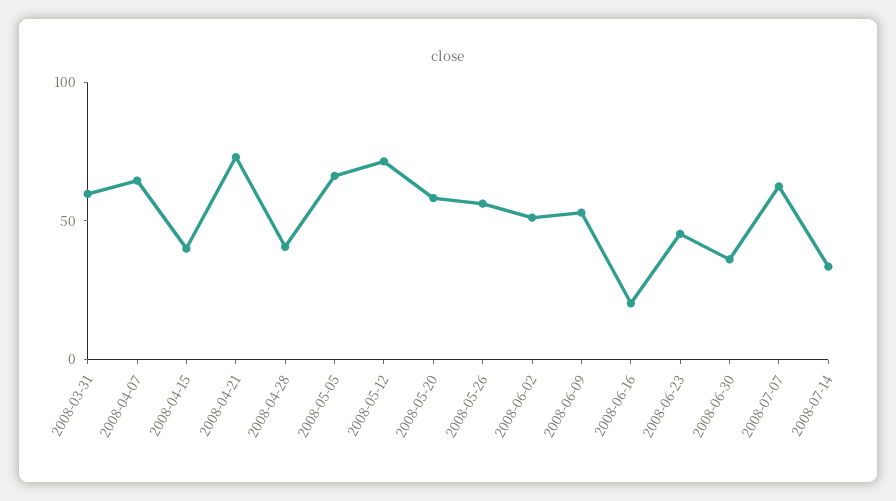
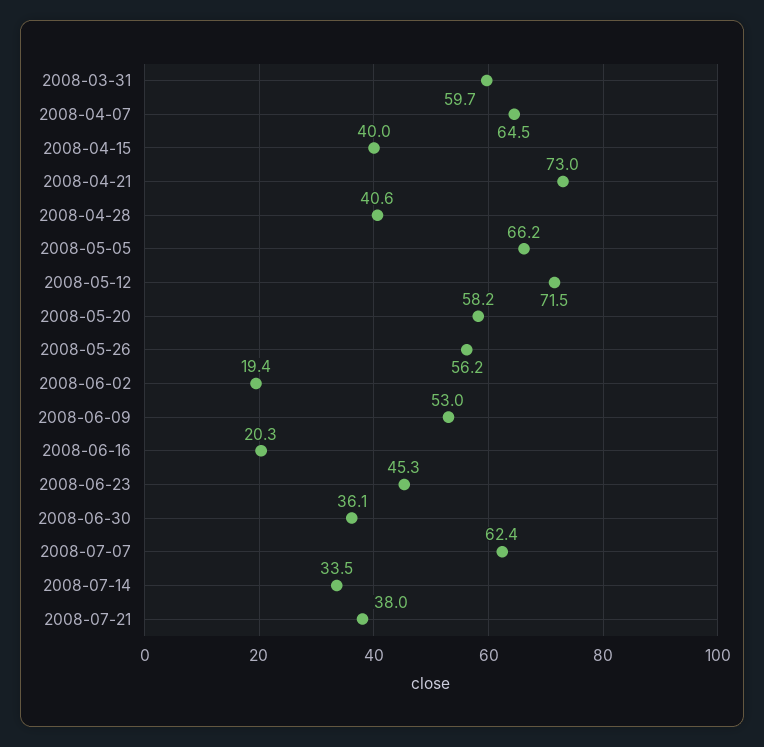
2008-06-02: 50 -> 19.4
2008-07-21: none -> 38

